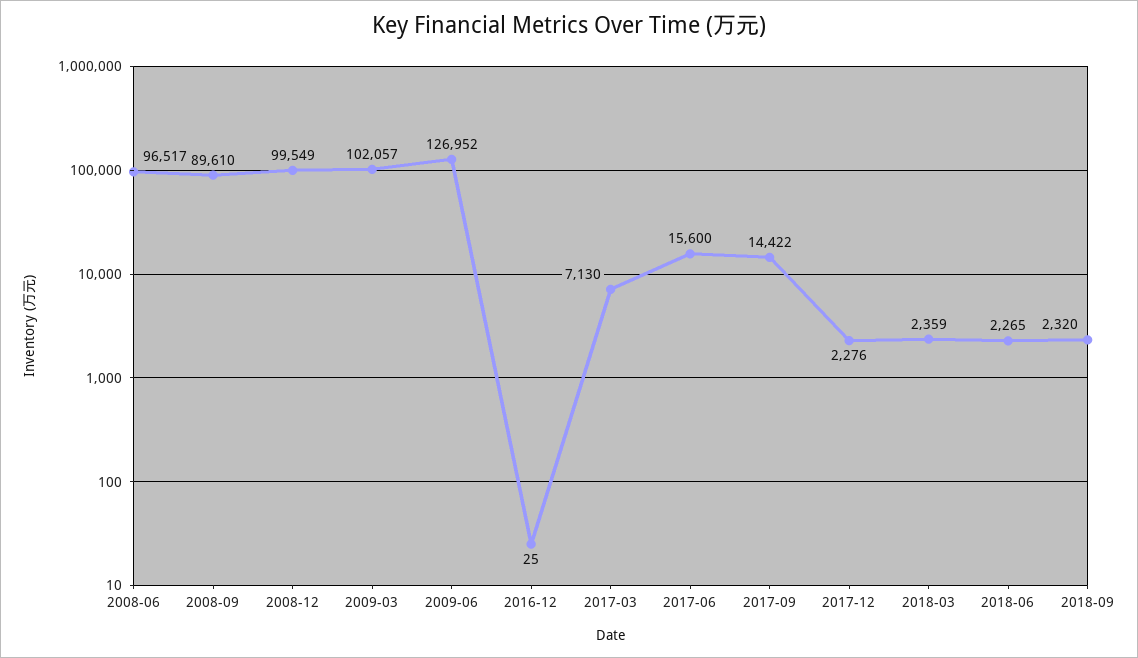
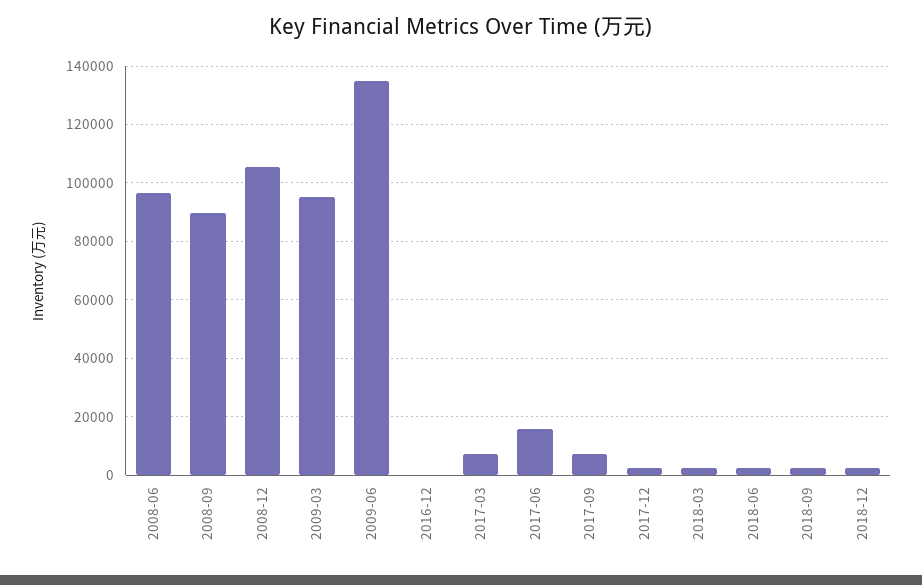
2008-12: 99549 -> 105000
2009-03: 102057 -> 95000
2009-06: 126952 -> 135000
2017-09: 14422 -> 7500
2018-12: none -> 2500

